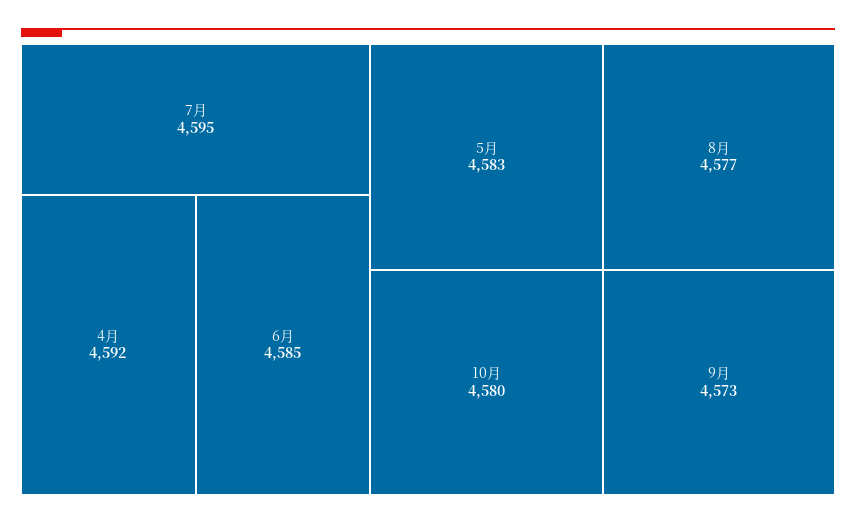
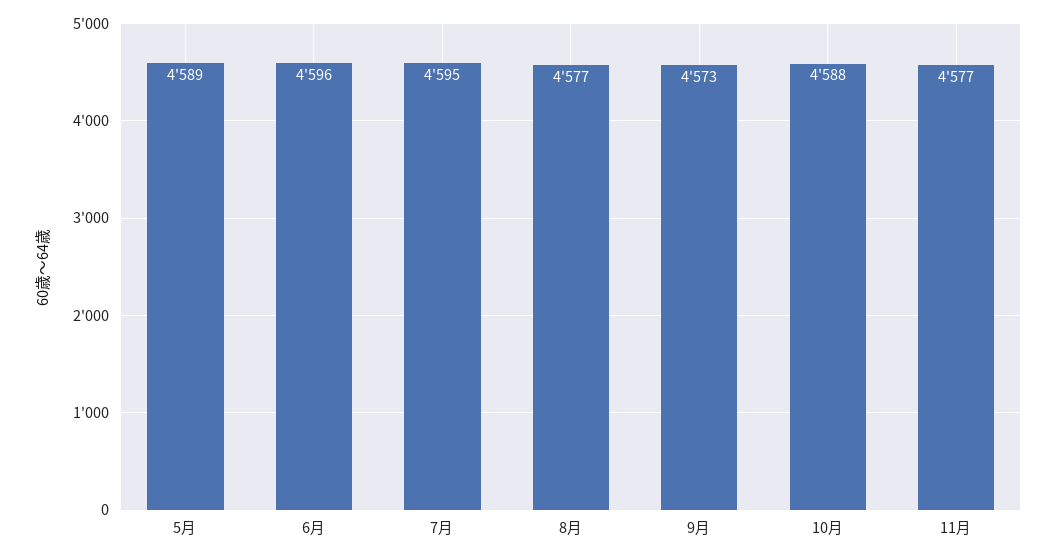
4月: 4592 -> none
6月: 4585 -> 4596
5月: 4583 -> 4589
10月: 4580 -> 4588
11月: none -> 4577

